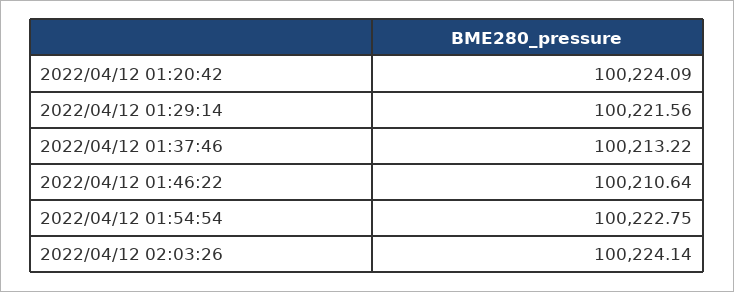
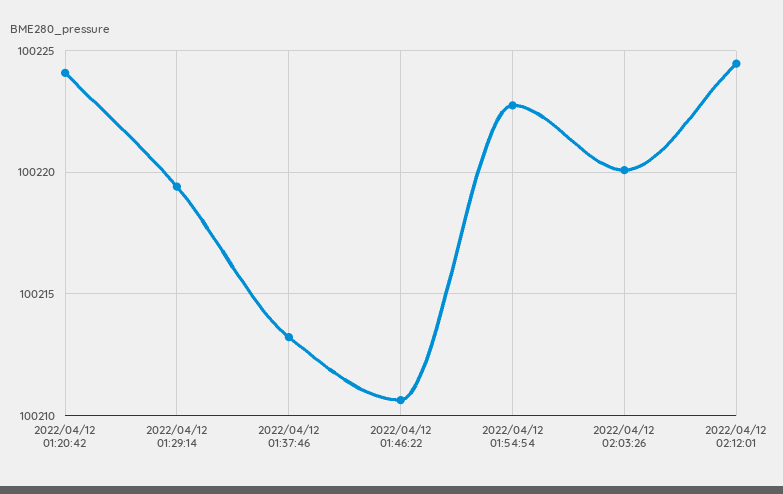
2022/04/12 01:29:14: 100221.56 -> 100219.5
2022/04/12 02:03:26: 100224.14 -> 100220
2022/04/12 02:12:01: none -> 100224.5

